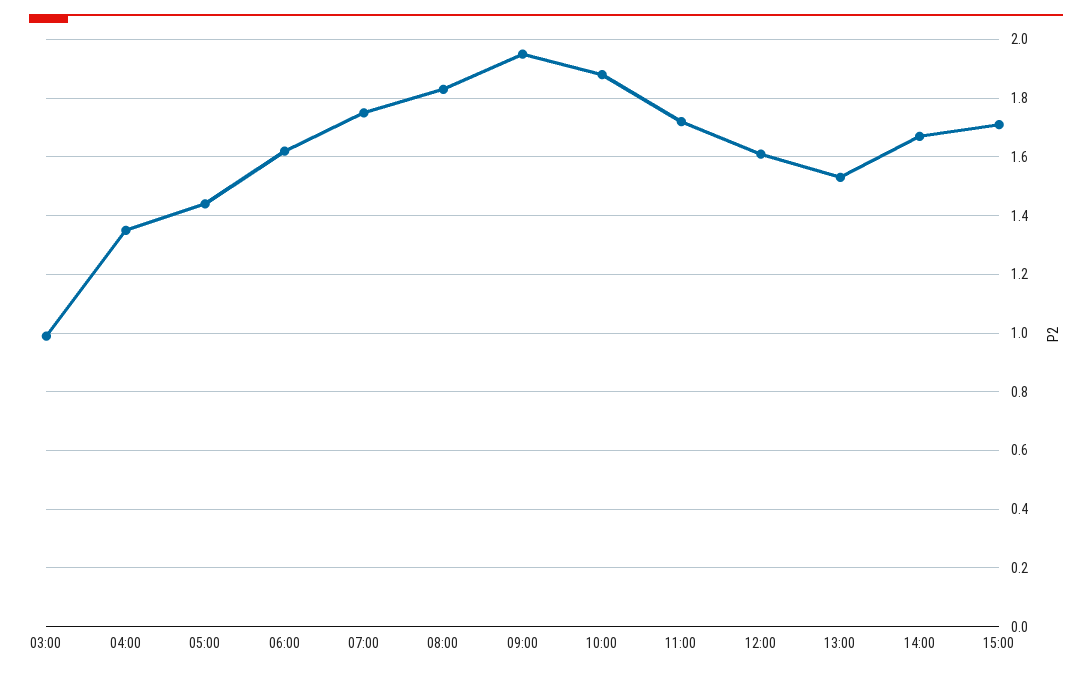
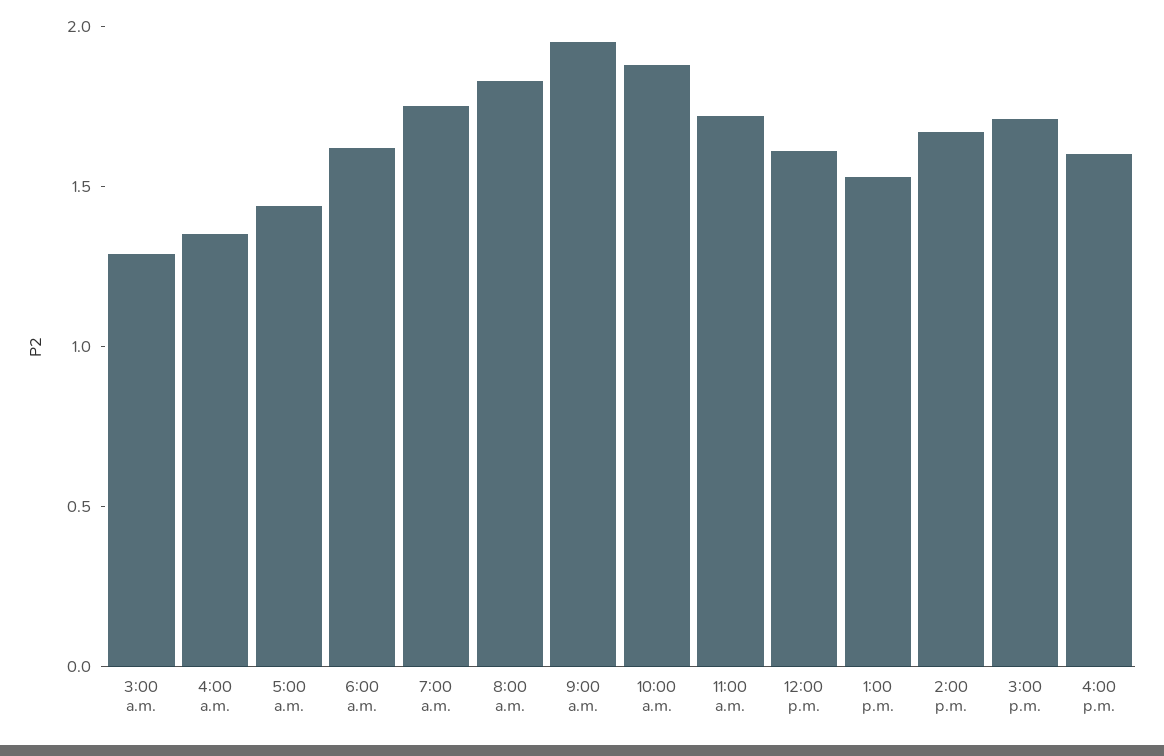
03:00: 1 -> 1.3
4:00 p.m.: none -> 1.6

